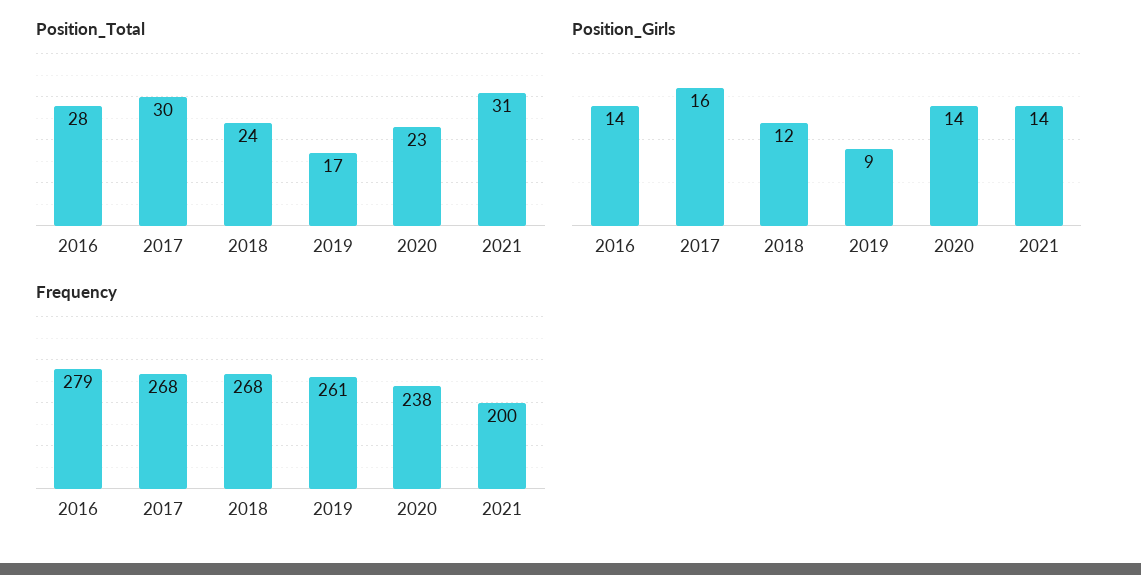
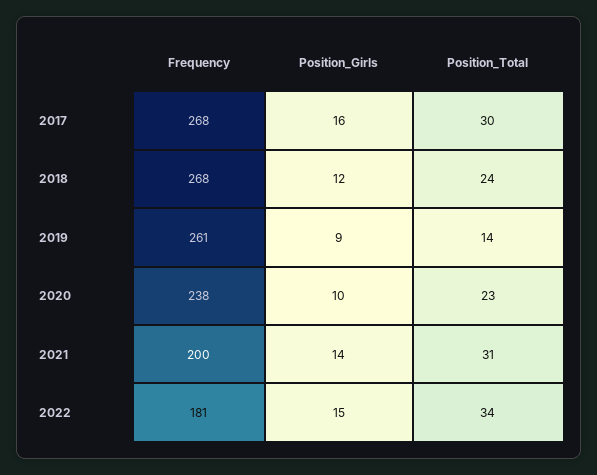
Position_Total, 2016: 28 -> none
Position_Total, 2019: 17 -> 14
Position_Girls, 2016: 14 -> none
Position_Girls, 2020: 14 -> 10
Frequency, 2016: 279 -> none
Frequency, 2022: none -> 181
Position_Girls, 2022: none -> 15
Position_Total, 2022: none -> 34

